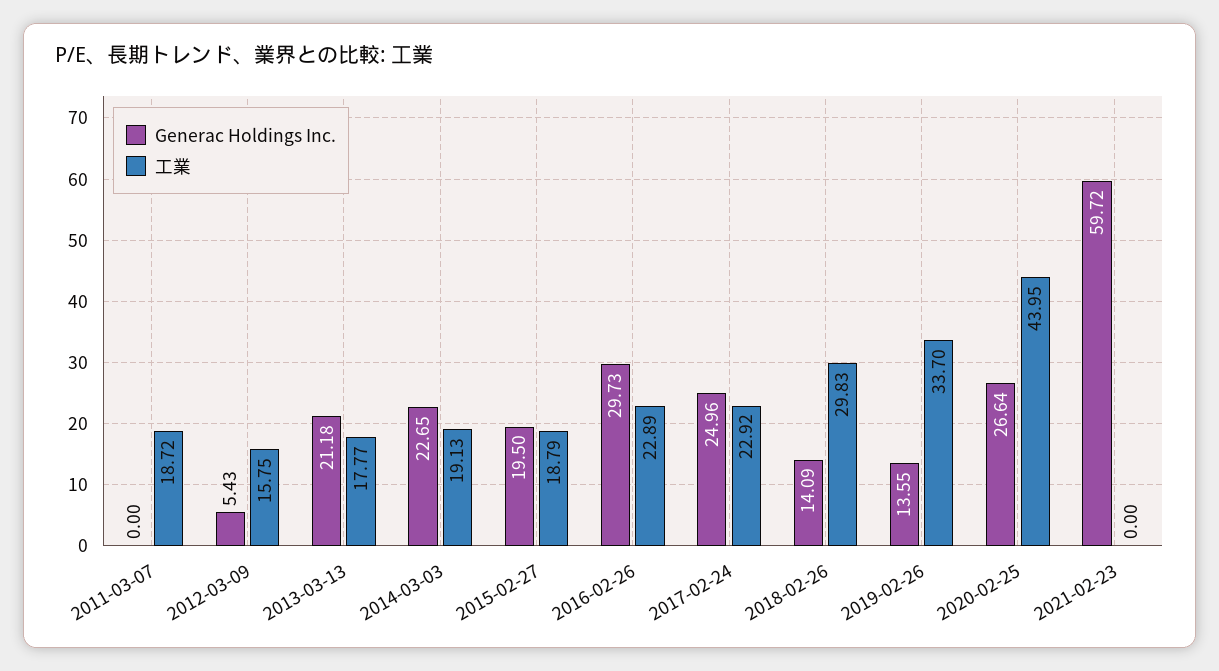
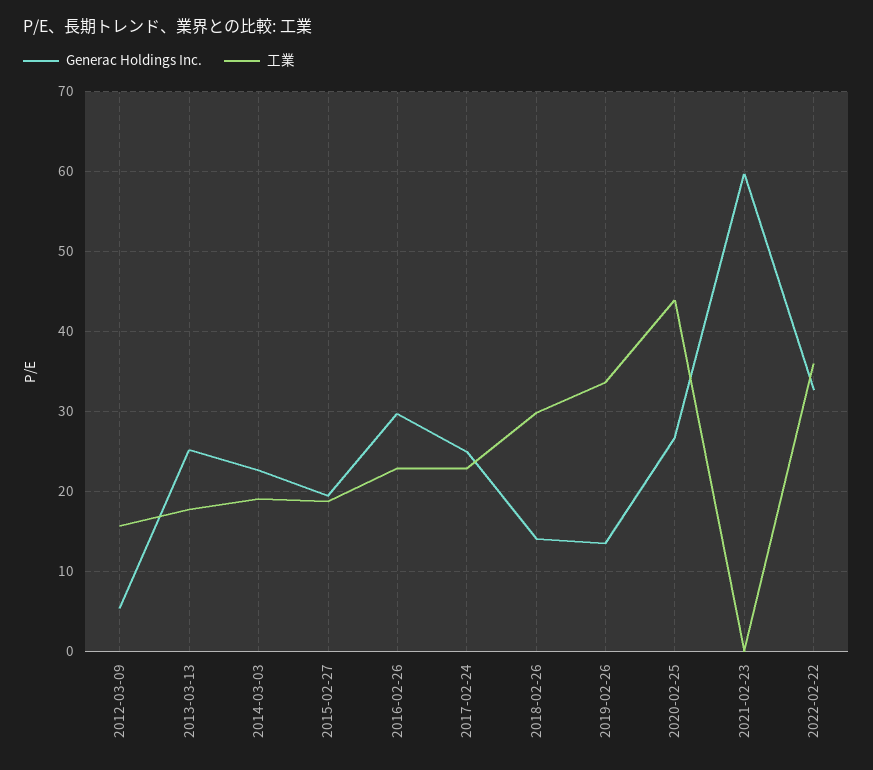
Generac Holdings Inc., 2011-03-07: 0 -> none
工業, 2011-03-07: 18.72 -> none
Generac Holdings Inc., 2013-03-13: 21.18 -> 25
Generac Holdings Inc., 2022-02-22: none -> 33
工業, 2022-02-22: none -> 36

